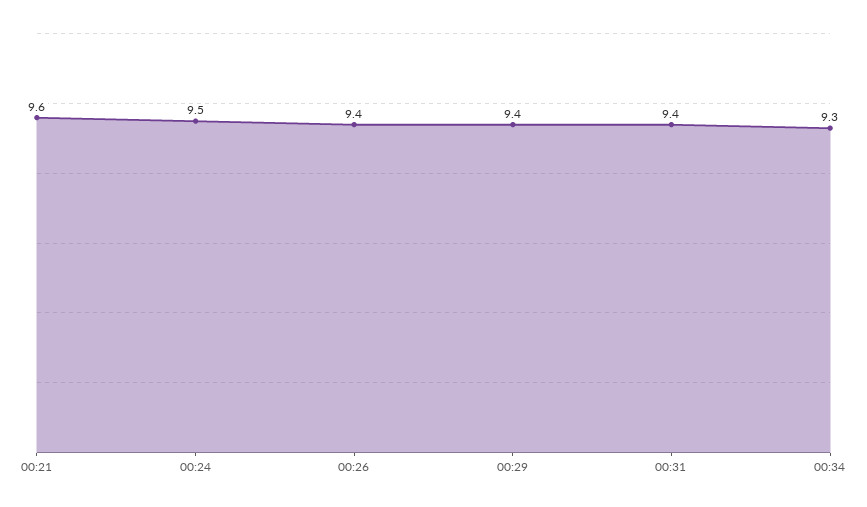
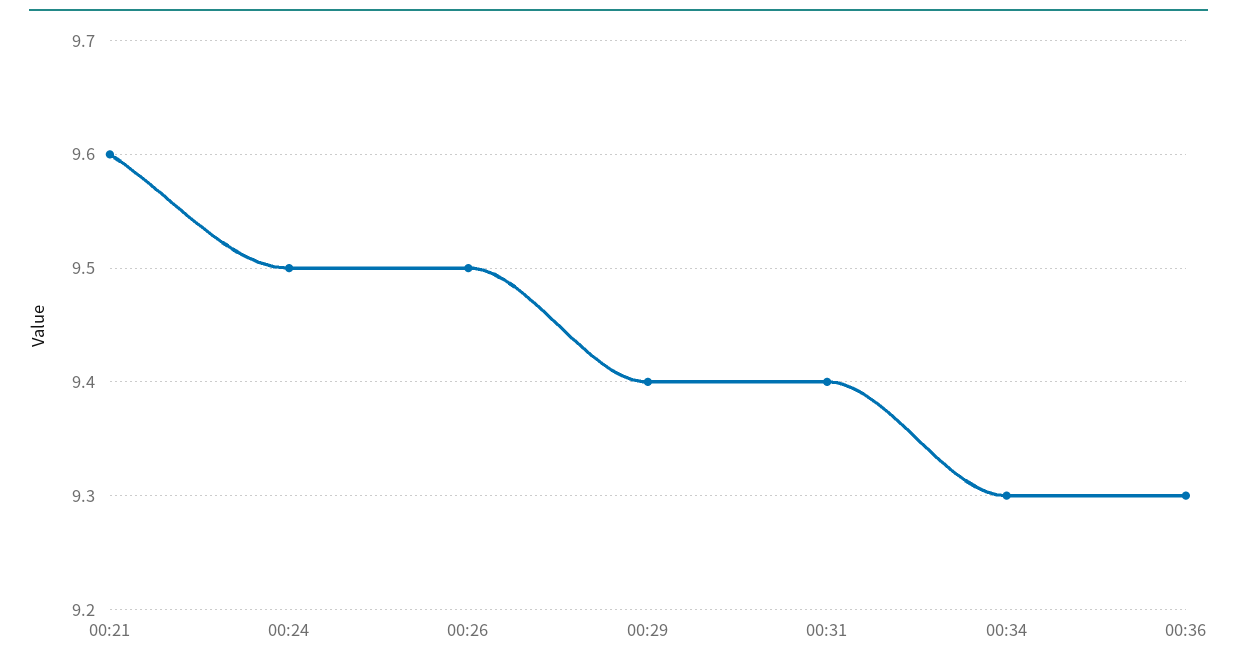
00:26: 9.4 -> 9.5
00:36: none -> 9.3

